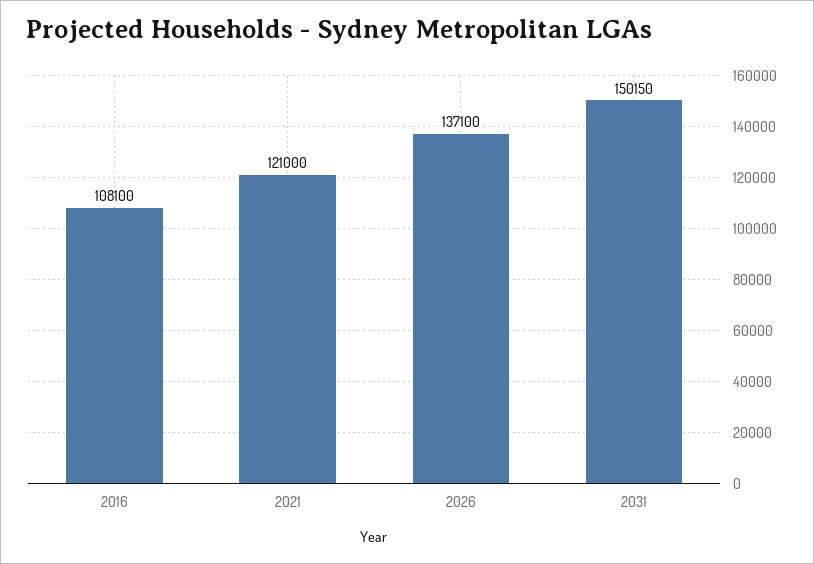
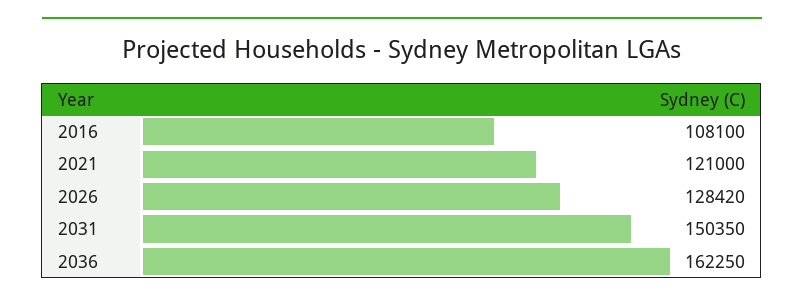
2026: 137100 -> 128420
2031: 150150 -> 150350
2036: none -> 162250

